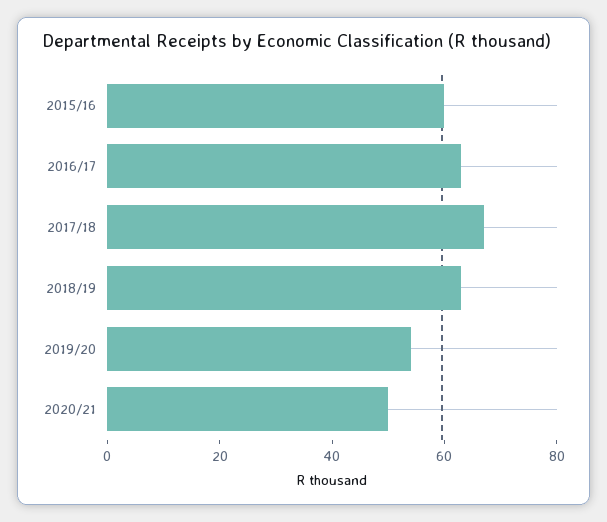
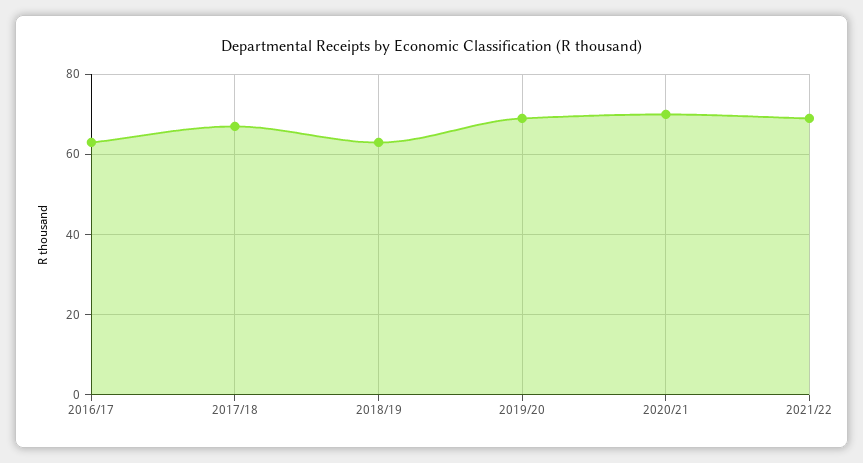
2015/16: 60 -> none
2019/20: 55 -> 70
2020/21: 50 -> 70
2021/22: none -> 70

